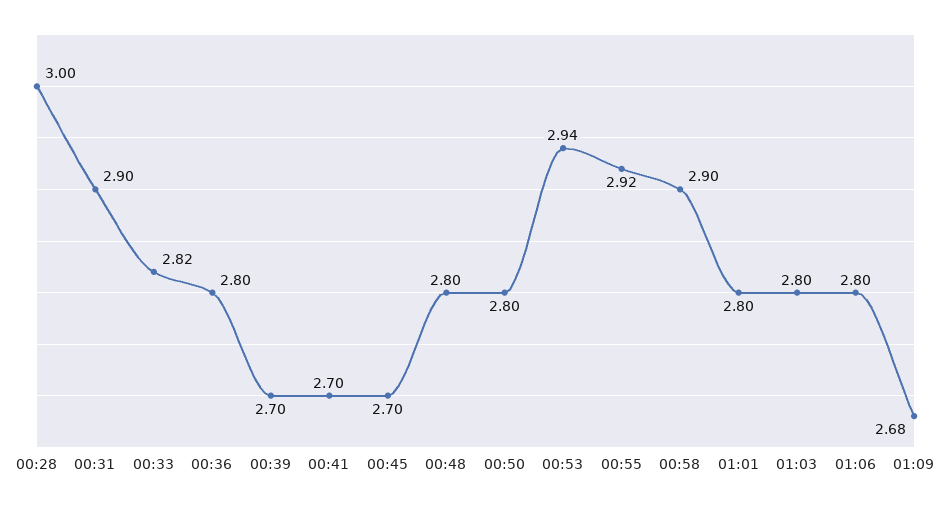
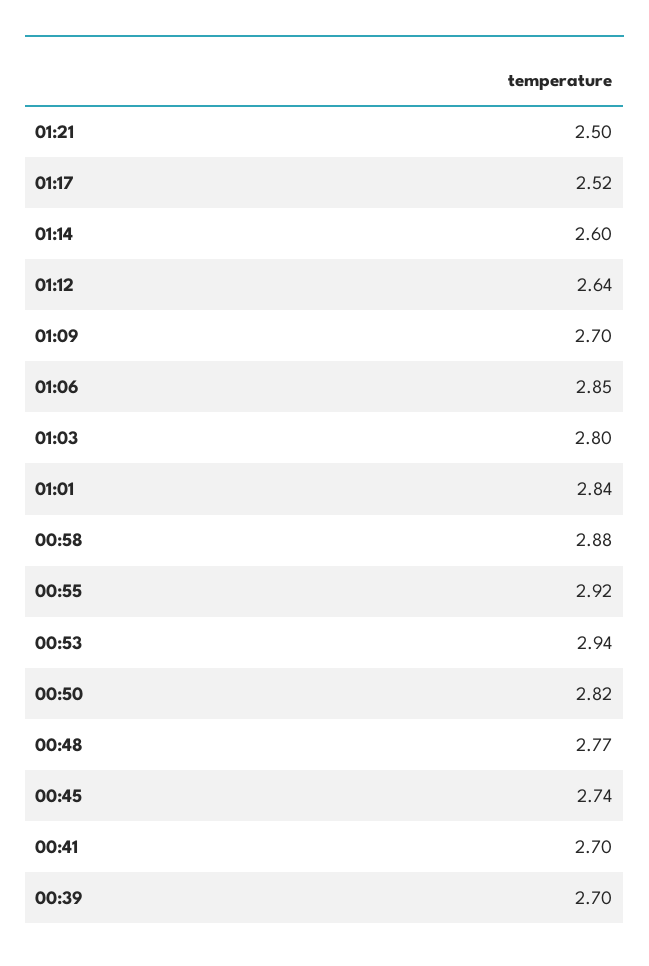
00:28: 3 -> none
00:31: 2.9 -> none
00:33: 2.82 -> none
00:36: 2.8 -> none
00:45: 2.7 -> 2.74
00:48: 2.8 -> 2.77
00:50: 2.8 -> 2.82
00:58: 2.9 -> 2.88
01:01: 2.8 -> 2.84
01:06: 2.8 -> 2.85
01:09: 2.68 -> 2.7
01:21: none -> 2.5
01:17: none -> 2.52
01:14: none -> 2.6
01:12: none -> 2.64

